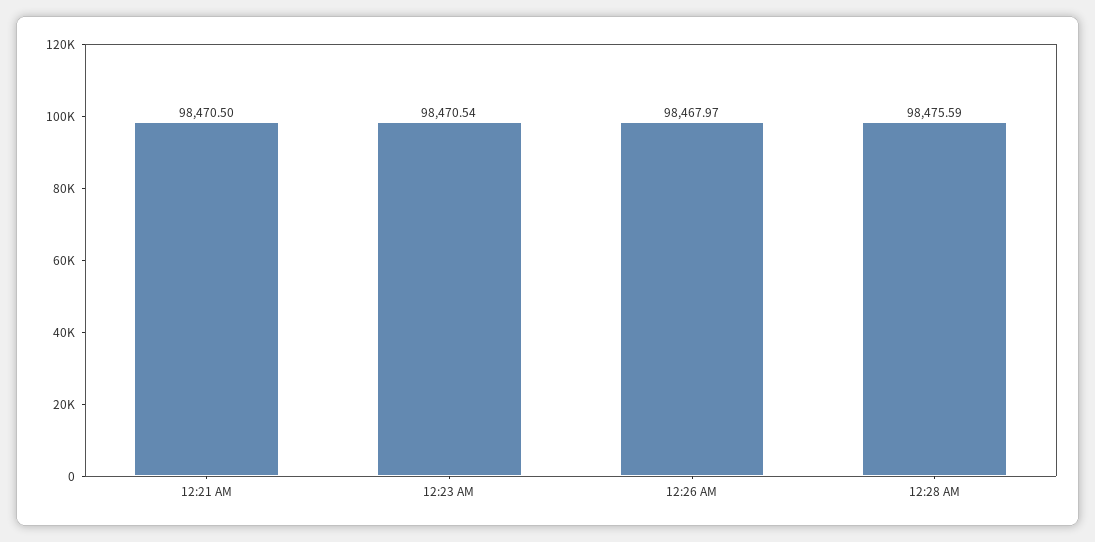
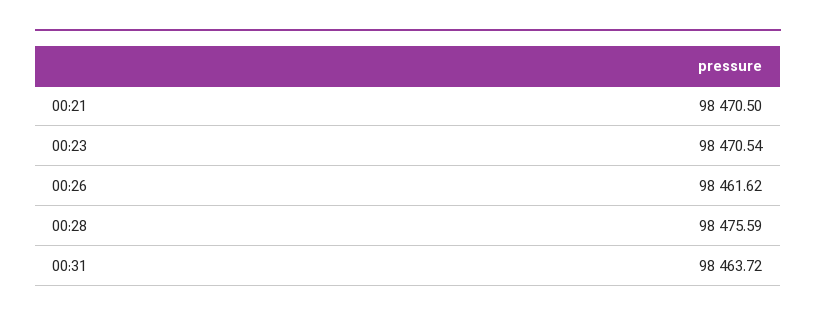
12:26 AM: 98467.97 -> 98461.62
00:31: none -> 98463.72

